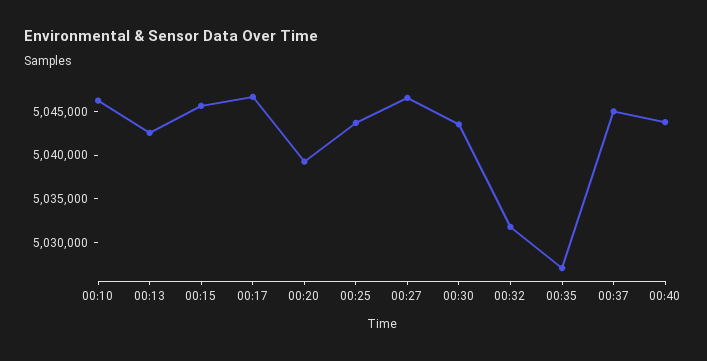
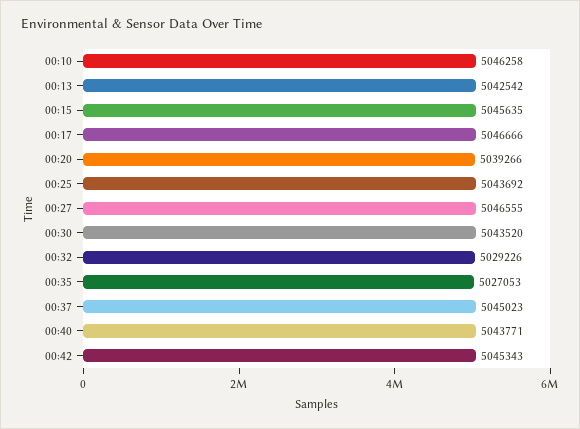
00:32: 5032000 -> 5029226
00:42: none -> 5045343

